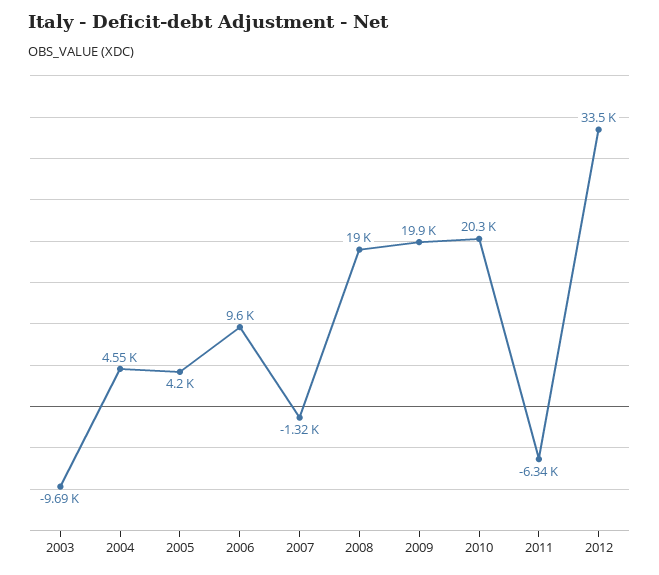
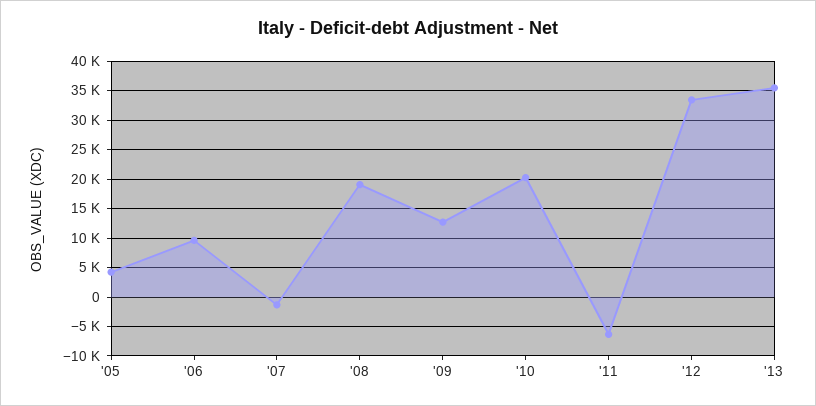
2003: -9690 -> none
2004: 4550 -> none
2009: 19900 -> 12500
'13: none -> 35000

